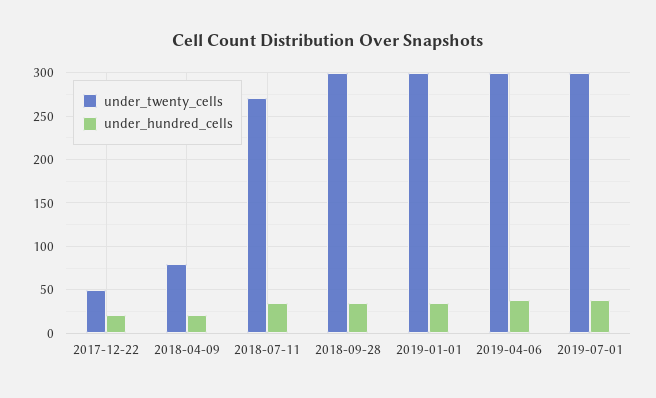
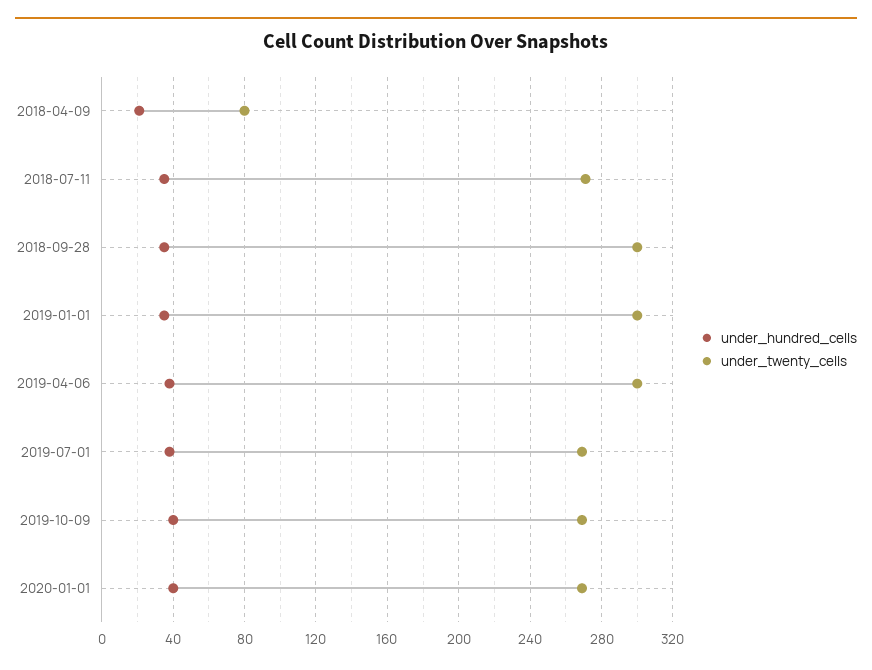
under_twenty_cells, 2017-12-22: 50 -> none
under_hundred_cells, 2017-12-22: 20 -> none
under_twenty_cells, 2019-07-01: 300 -> 270
under_hundred_cells, 2019-10-09: none -> 40
under_twenty_cells, 2019-10-09: none -> 270
under_hundred_cells, 2020-01-01: none -> 40
under_twenty_cells, 2020-01-01: none -> 270

